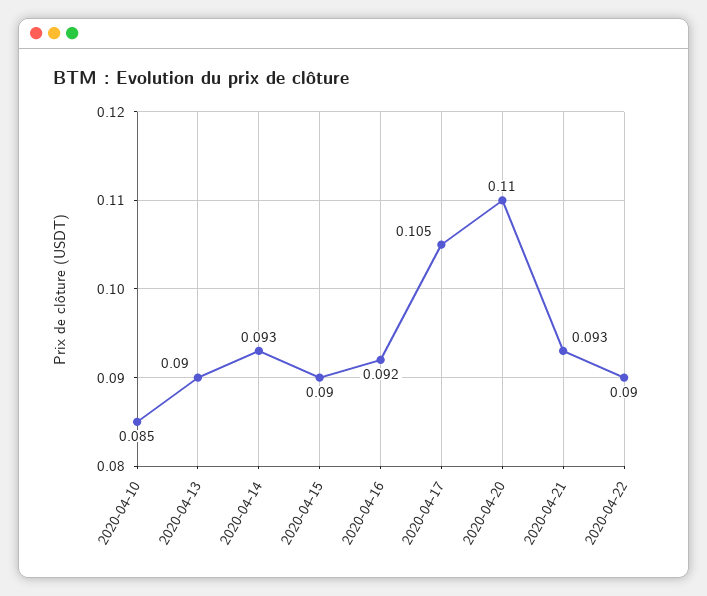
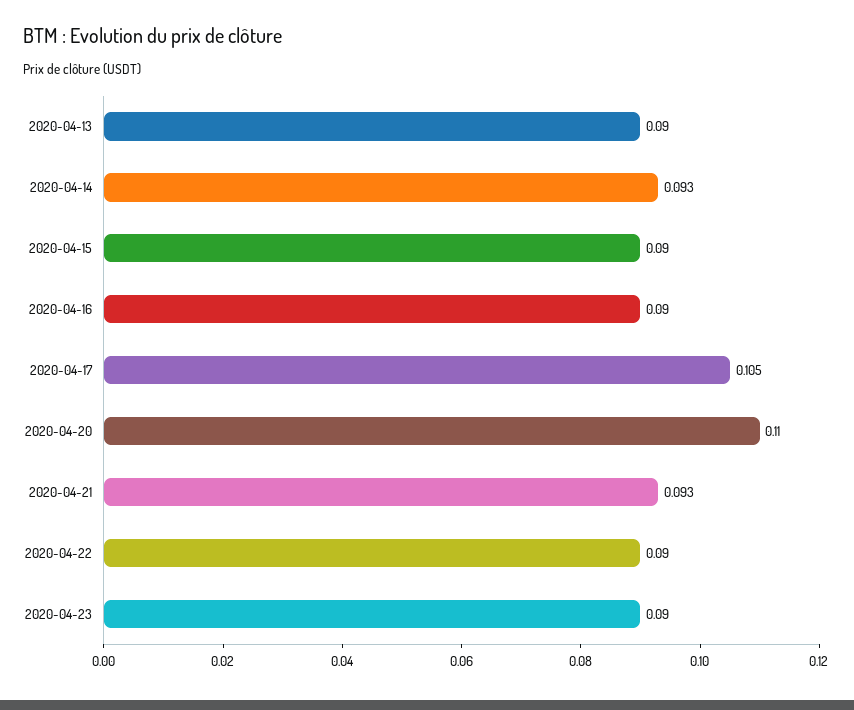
2020-04-10: 0.085 -> none
2020-04-16: 0.092 -> 0.09
2020-04-23: none -> 0.09

